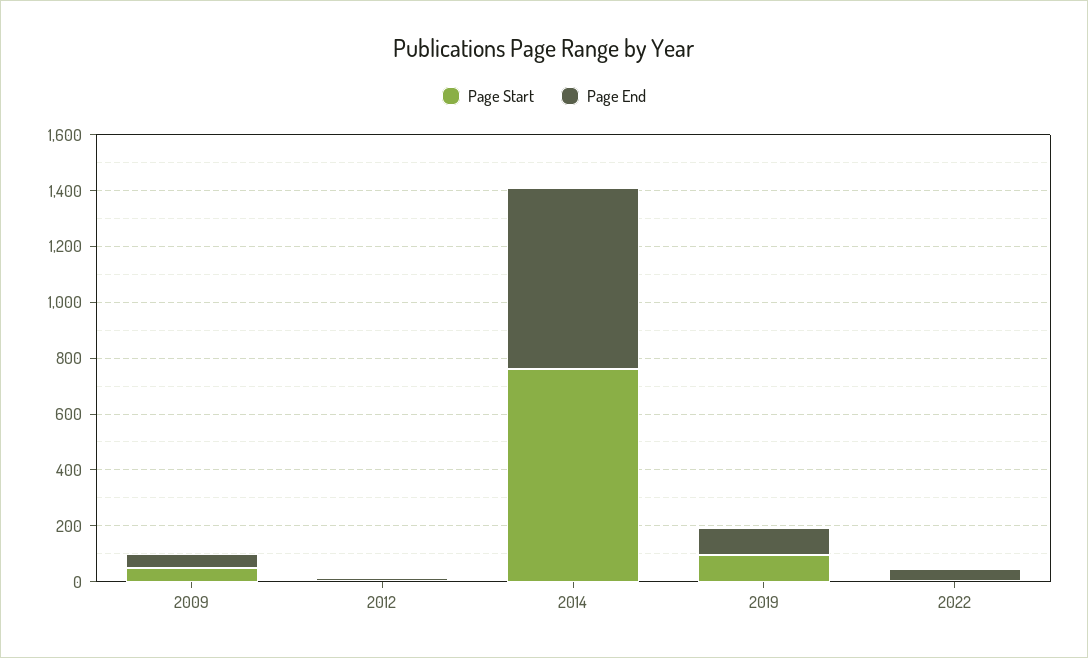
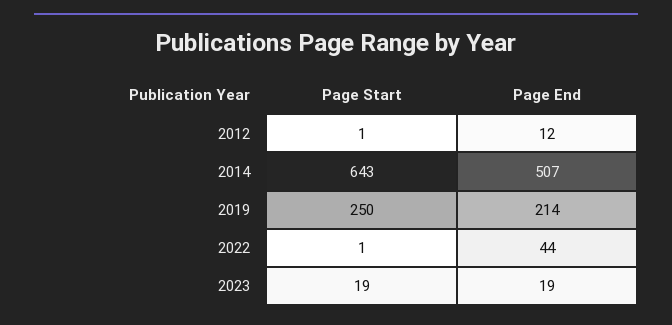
Page Start, 2009: 50 -> none
Page End, 2009: 50 -> none
Page Start, 2014: 750 -> 643
Page End, 2014: 650 -> 507
Page Start, 2019: 100 -> 250
Page End, 2019: 100 -> 214
Page Start, 2023: none -> 19
Page End, 2023: none -> 19

